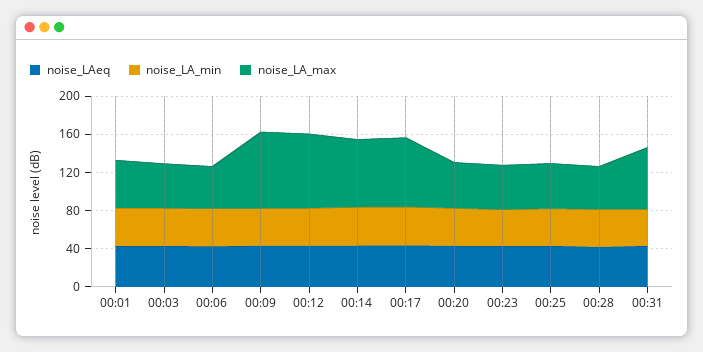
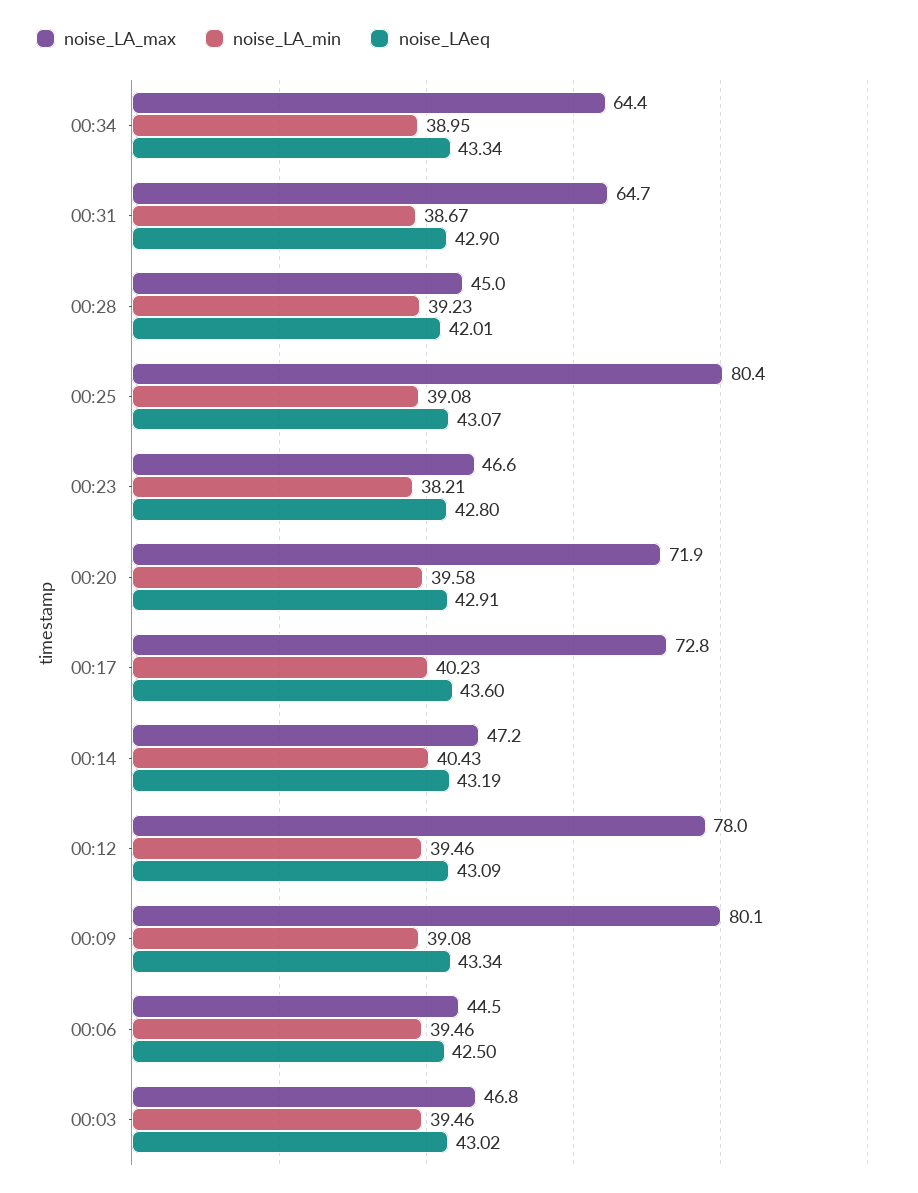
noise_LAeq, 00:01: 40 -> none
noise_LA_min, 00:01: 40 -> none
noise_LA_max, 00:01: 50 -> none
noise_LA_max, 00:14: 70 -> 47.2
noise_LA_max, 00:20: 50 -> 71.9
noise_LA_max, 00:25: 50 -> 80.4
noise_LA_max, 00:34: none -> 64.4
noise_LA_min, 00:34: none -> 38.95
noise_LAeq, 00:34: none -> 43.34

